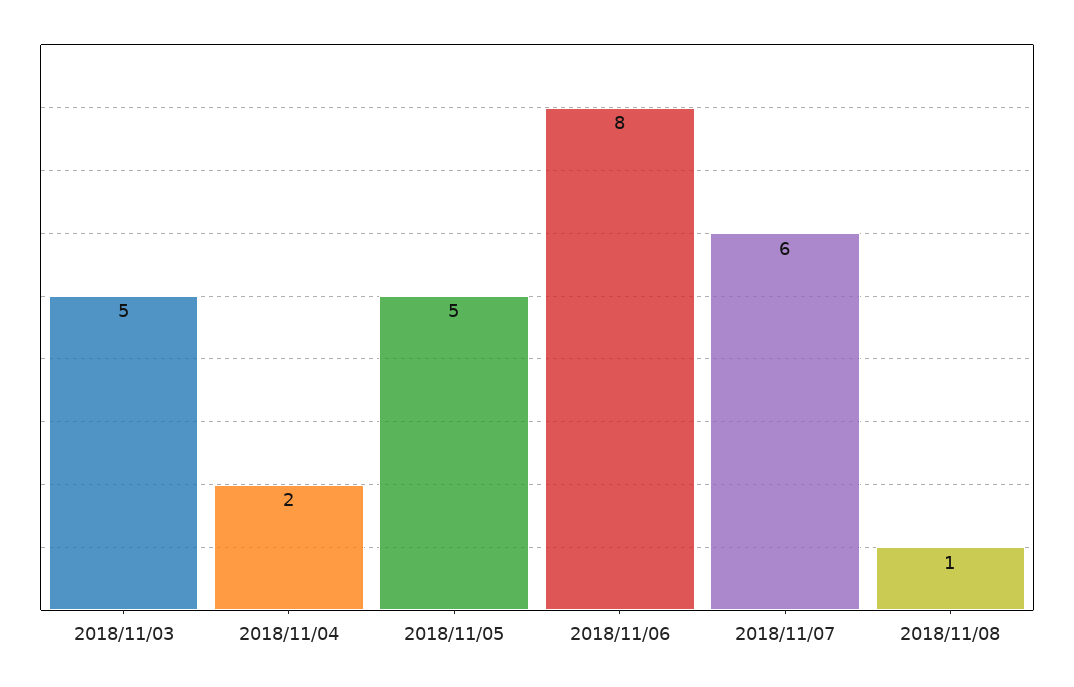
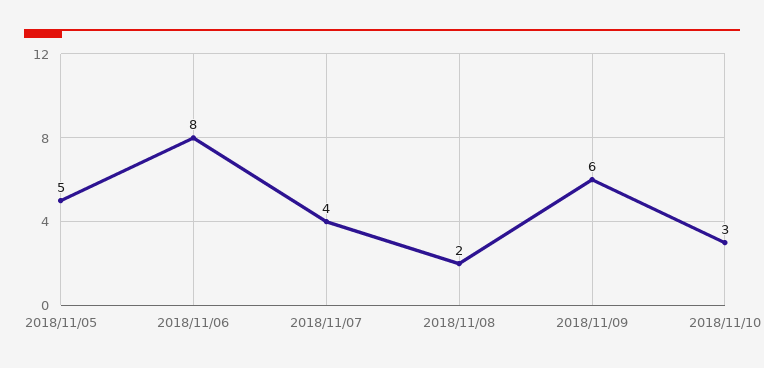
2018/11/03: 5 -> none
2018/11/04: 2 -> none
2018/11/07: 6 -> 4
2018/11/08: 1 -> 2
2018/11/09: none -> 6
2018/11/10: none -> 3

